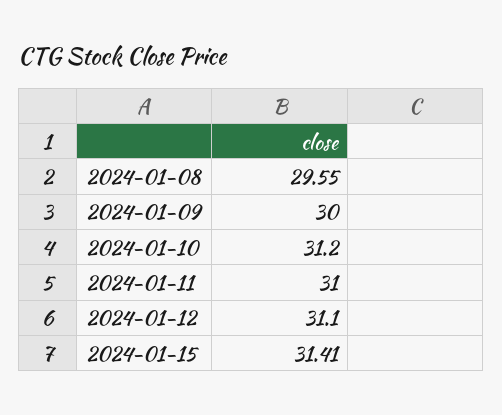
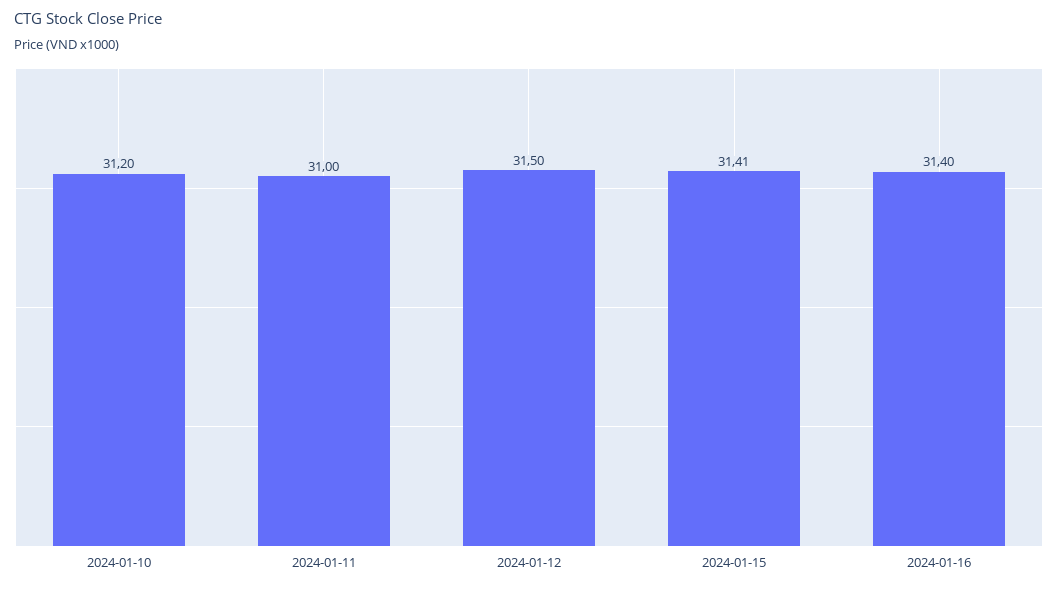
2024-01-08: 29.55 -> none
2024-01-09: 30 -> none
2024-01-12: 31.1 -> 31.5
2024-01-16: none -> 31.4

